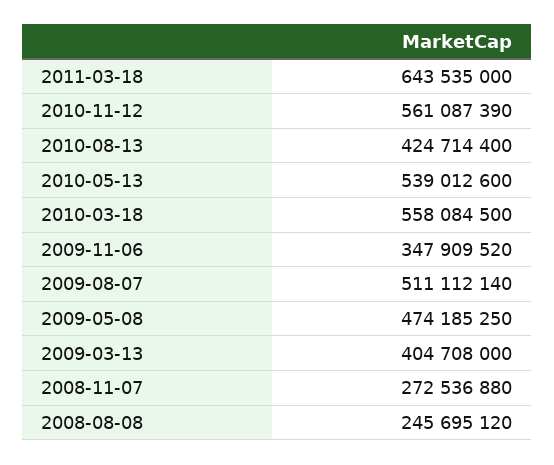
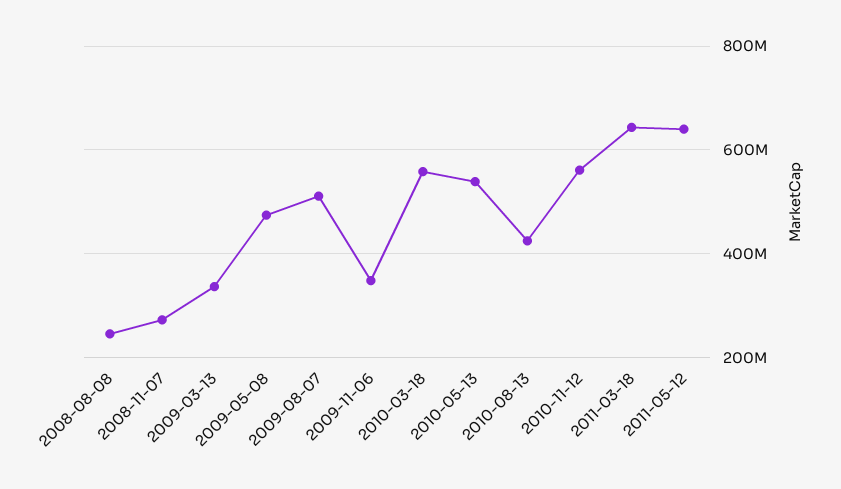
2009-03-13: 404708000 -> 340000000
2011-05-12: none -> 640000000

